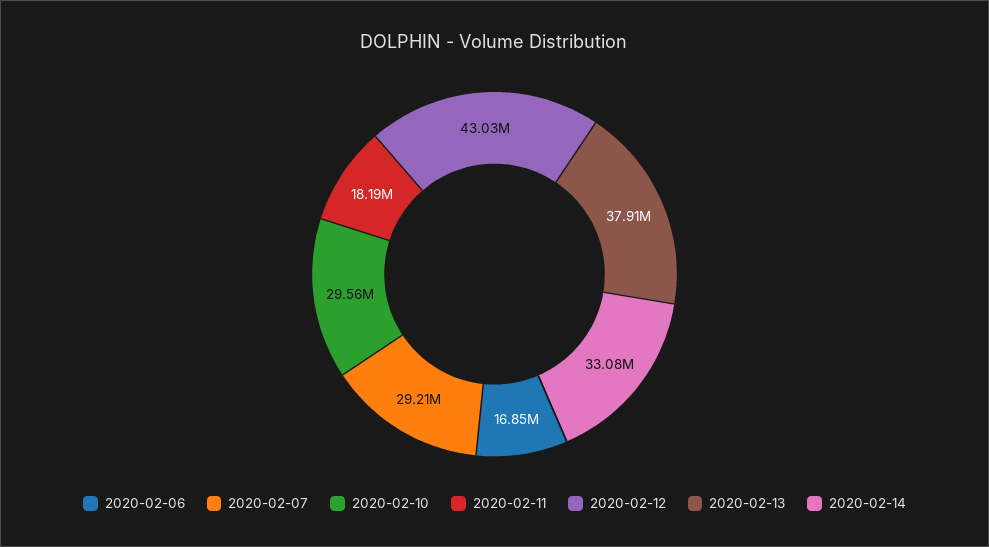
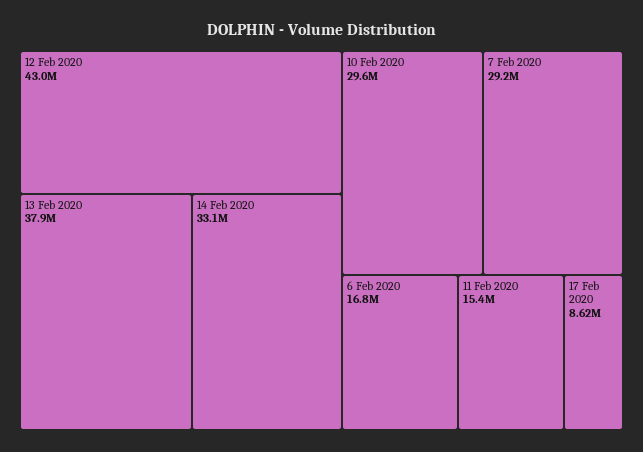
2020-02-11: 18190000 -> 15400000
17 Feb 2020: none -> 8620000

